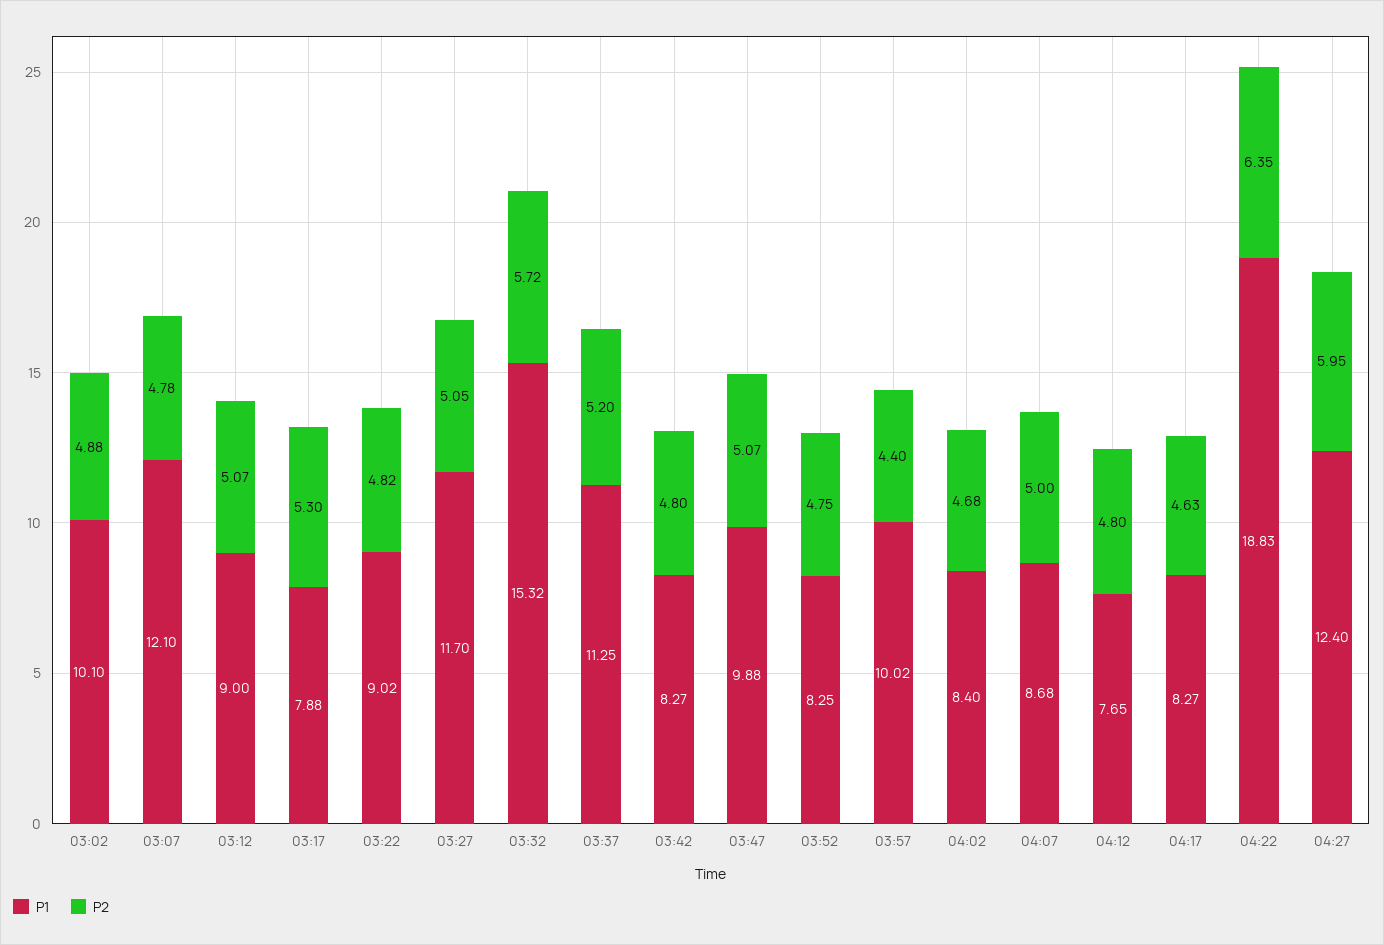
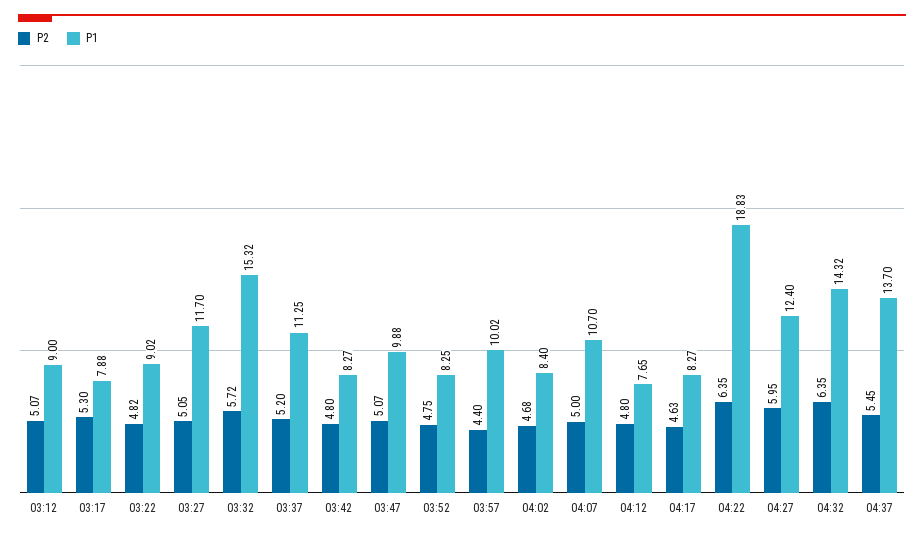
P1, 03:02: 10.1 -> none
P2, 03:02: 4.88 -> none
P1, 03:07: 12.1 -> none
P2, 03:07: 4.78 -> none
P1, 04:07: 8.68 -> 10.7
P2, 04:32: none -> 6.35
P1, 04:32: none -> 14.32
P2, 04:37: none -> 5.45
P1, 04:37: none -> 13.7

